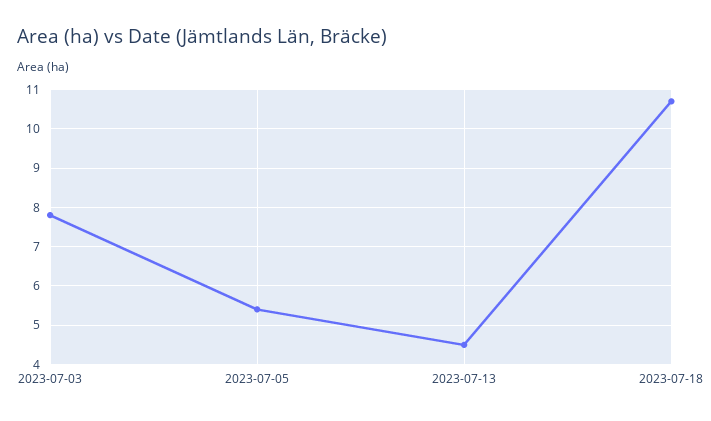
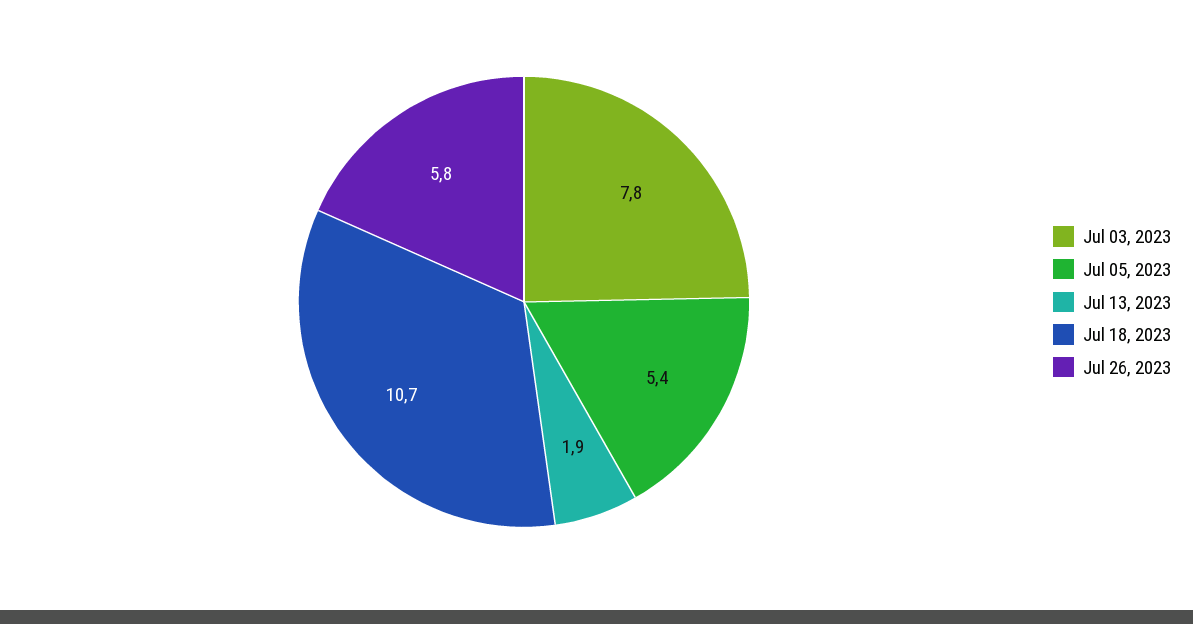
2023-07-13: 4.5 -> 1.9
Jul 26, 2023: none -> 5.8

